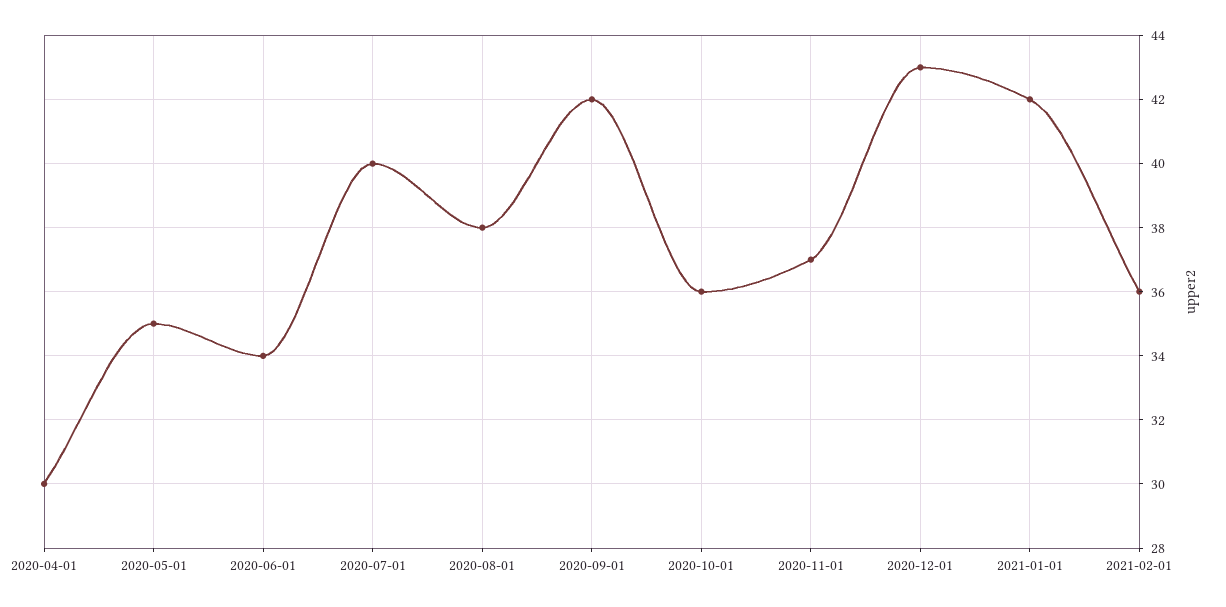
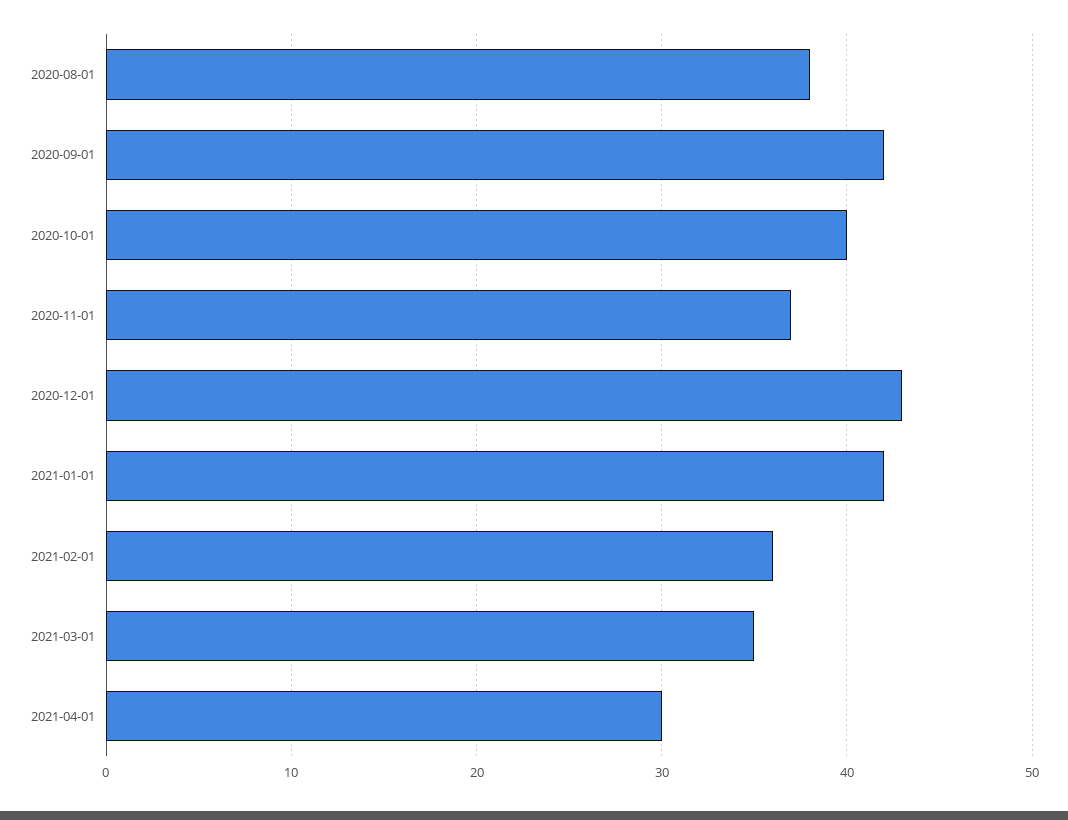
2020-04-01: 30 -> none
2020-05-01: 35 -> none
2020-06-01: 34 -> none
2020-07-01: 40 -> none
2020-10-01: 36 -> 40
2021-03-01: none -> 35
2021-04-01: none -> 30

